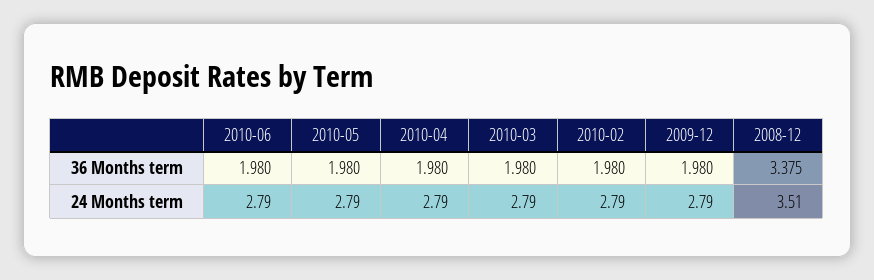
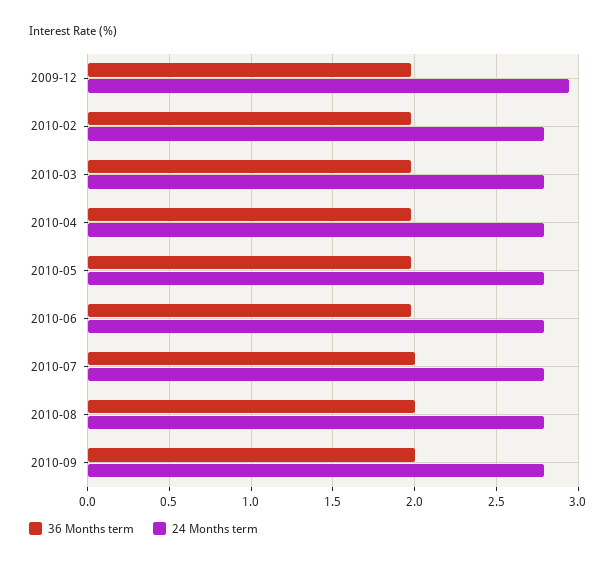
36 Months term, 2008-12: 3.375 -> none
24 Months term, 2009-12: 2.79 -> 2.95
24 Months term, 2008-12: 3.51 -> none
36 Months term, 2010-07: none -> 2
24 Months term, 2010-07: none -> 2.8
36 Months term, 2010-08: none -> 2
24 Months term, 2010-08: none -> 2.8
36 Months term, 2010-09: none -> 2
24 Months term, 2010-09: none -> 2.8

